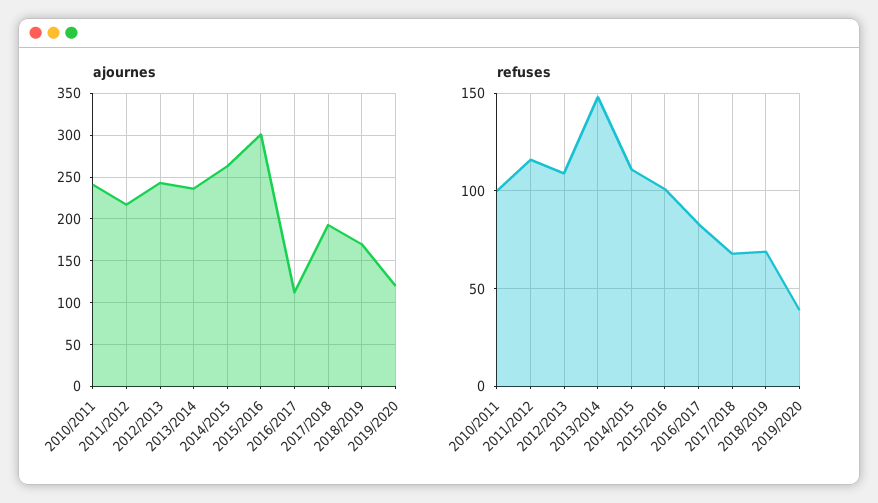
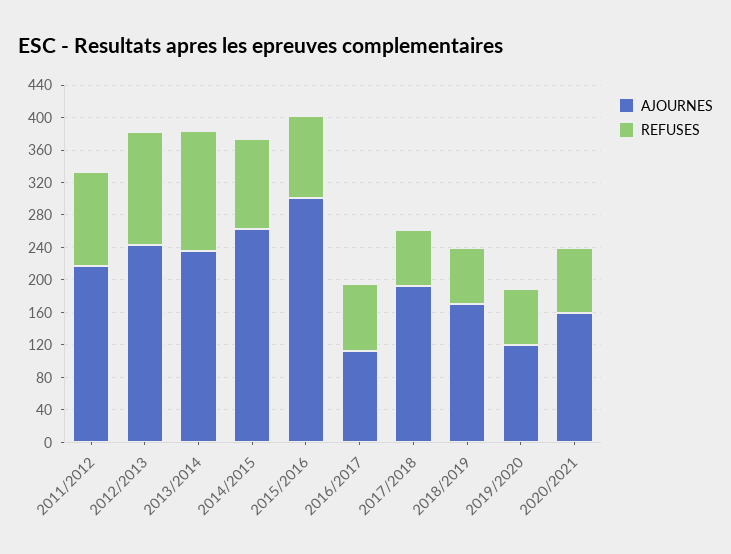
ajournes, 2010/2011: 240 -> none
refuses, 2010/2011: 100 -> none
refuses, 2012/2013: 110 -> 140
refuses, 2019/2020: 40 -> 70
ajournes, 2020/2021: none -> 160
refuses, 2020/2021: none -> 80

